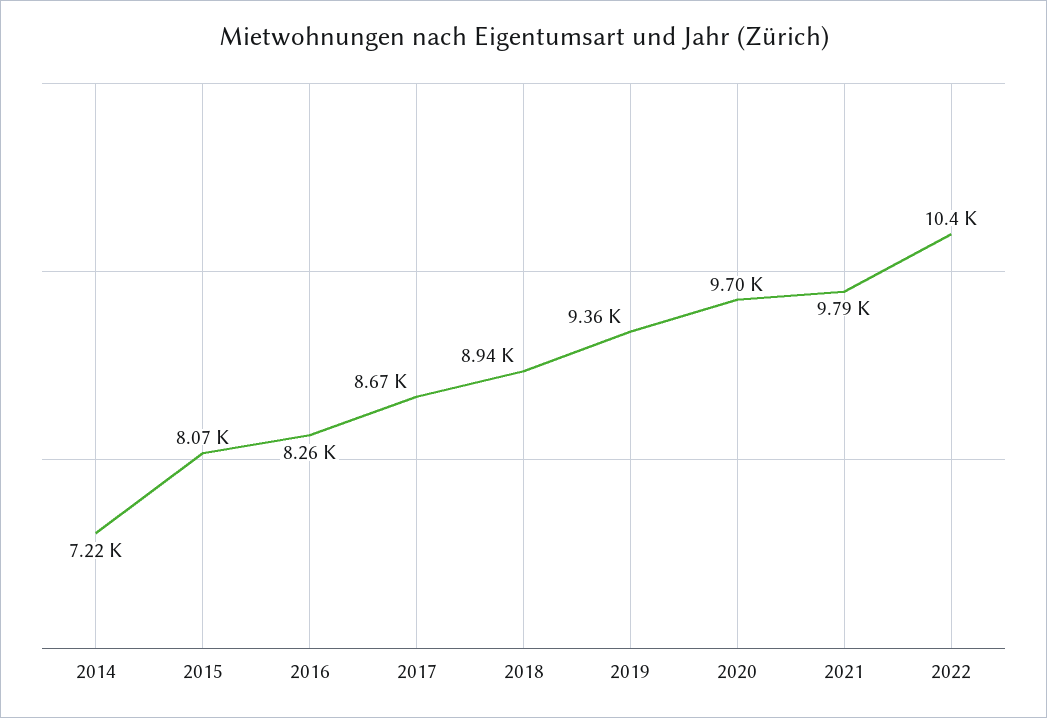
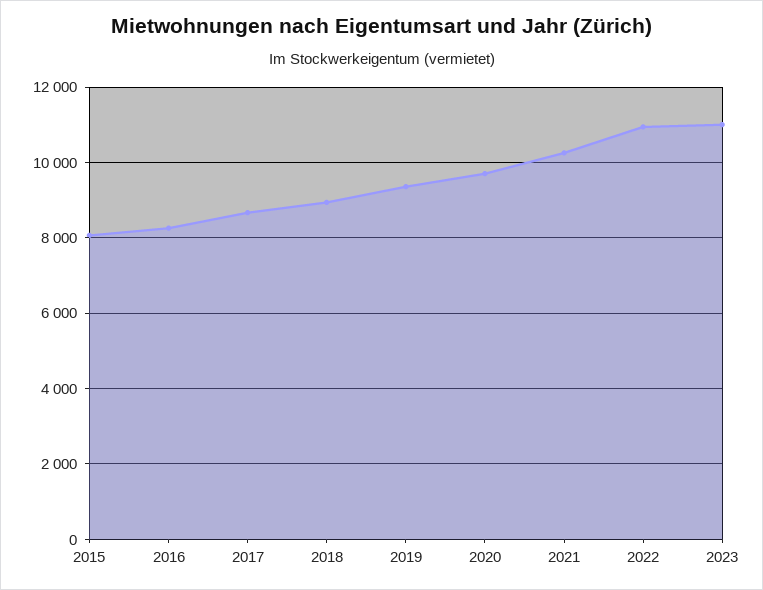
2014: 7220 -> none
2021: 9790 -> 10200
2022: 10400 -> 11000
2023: none -> 11000

